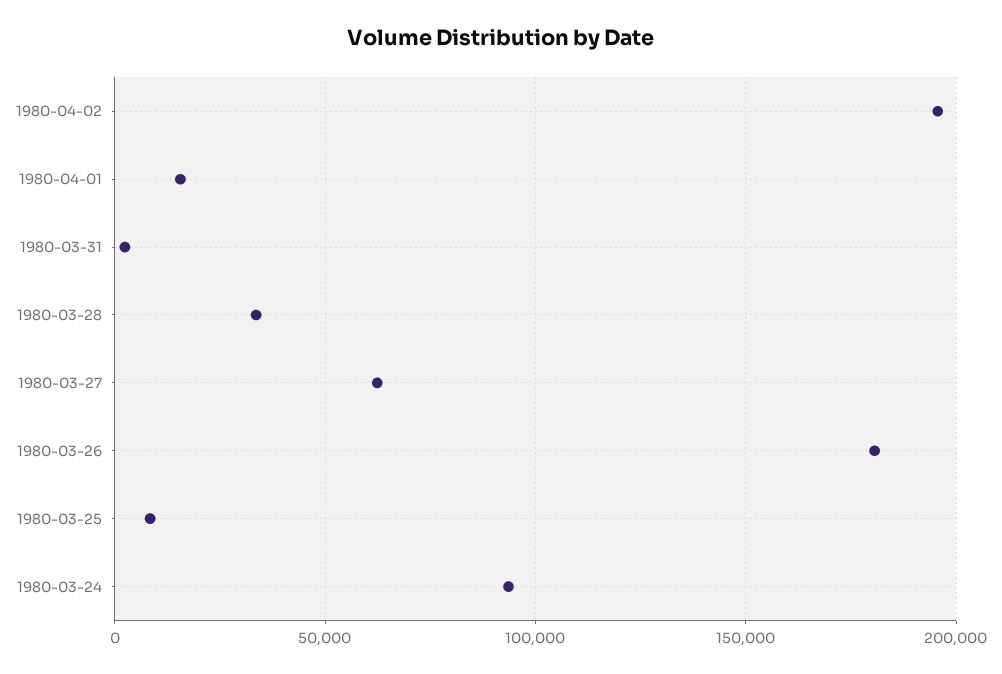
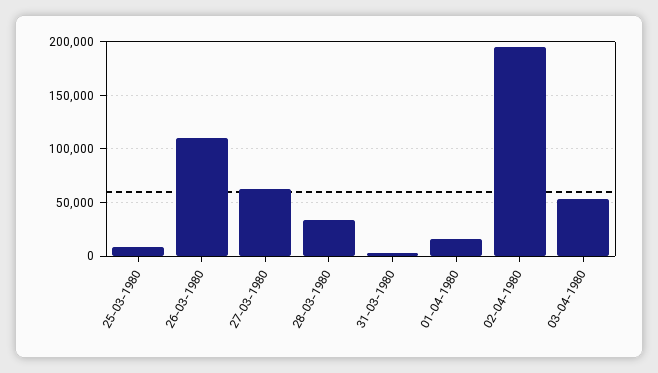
1980-03-26: 180000 -> 110000
1980-03-24: 95000 -> none
03-04-1980: none -> 50000

